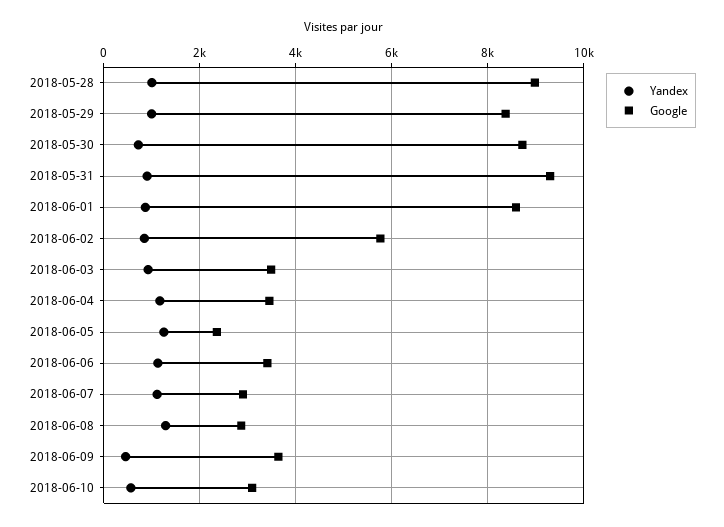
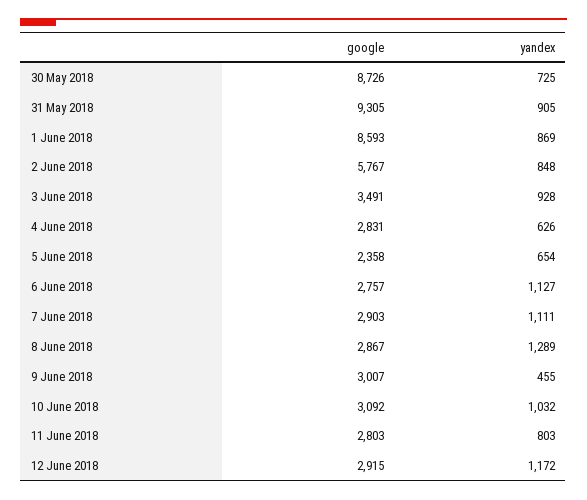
Yandex, 2018-05-28: 1000 -> none
Google, 2018-05-28: 9000 -> none
Yandex, 2018-05-29: 1000 -> none
Google, 2018-05-29: 8400 -> none
Yandex, 2018-06-04: 1200 -> 626
Google, 2018-06-04: 3400 -> 2831
Yandex, 2018-06-05: 1200 -> 654
Google, 2018-06-06: 3400 -> 2757
Google, 2018-06-09: 3600 -> 3007
Yandex, 2018-06-10: 600 -> 1032
Google, 11 June 2018: none -> 2803
Yandex, 11 June 2018: none -> 803
Google, 12 June 2018: none -> 2915
Yandex, 12 June 2018: none -> 1172

